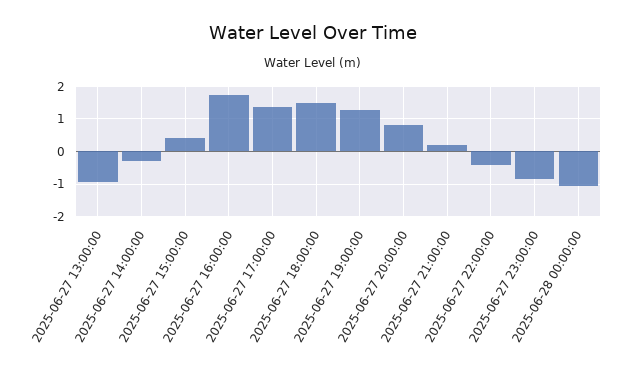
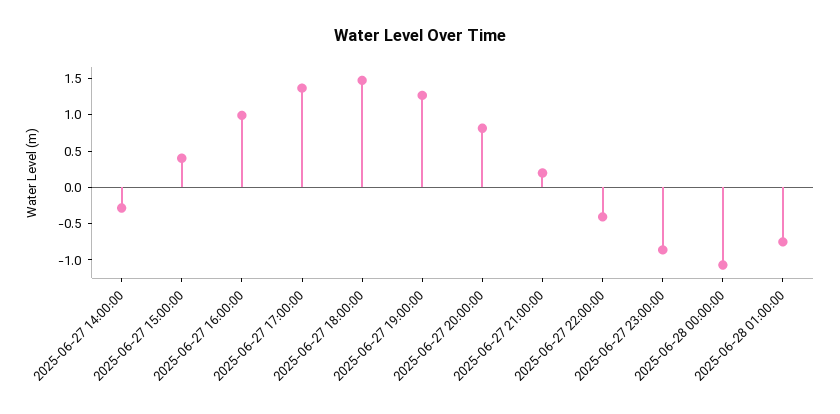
2025-06-27 13:00:00: -1 -> none
2025-06-27 16:00:00: 1.8 -> 1
2025-06-28 01:00:00: none -> -0.75

